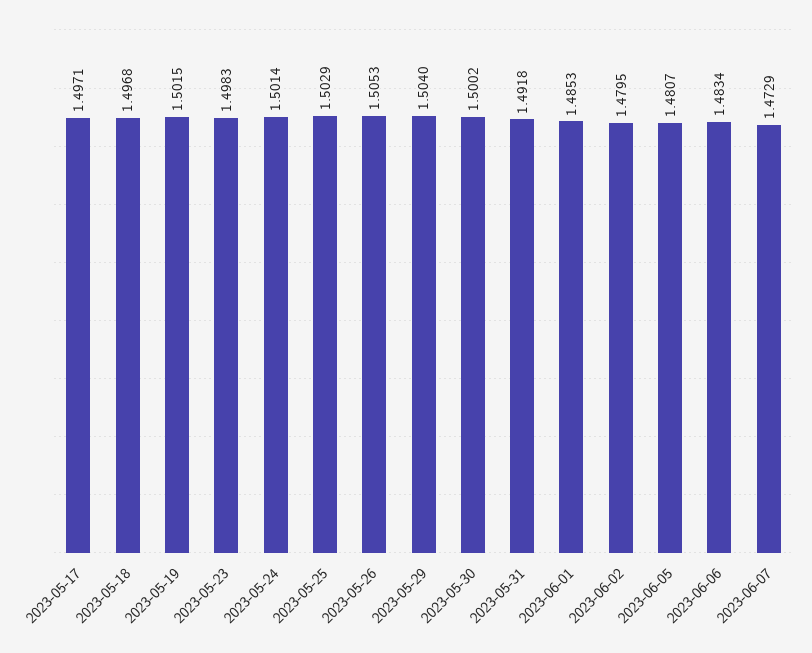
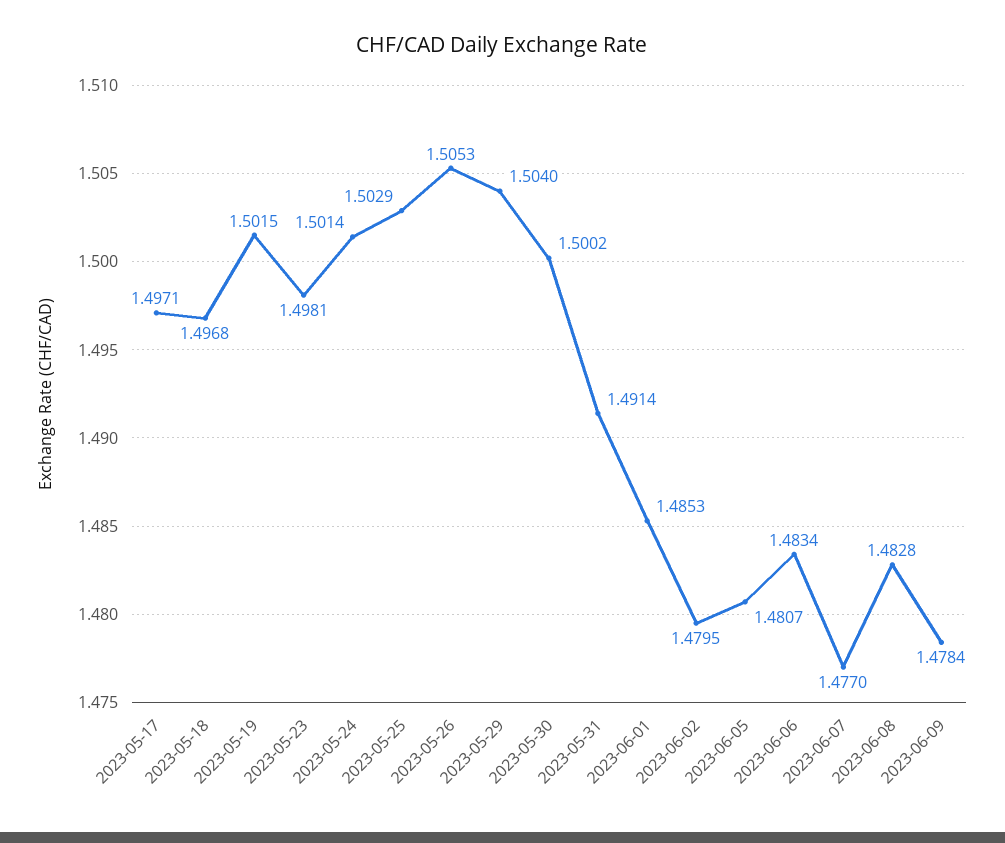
2023-05-23: 1.4983 -> 1.4981
2023-05-31: 1.4918 -> 1.4914
2023-06-07: 1.4729 -> 1.477
2023-06-08: none -> 1.4828
2023-06-09: none -> 1.4784

